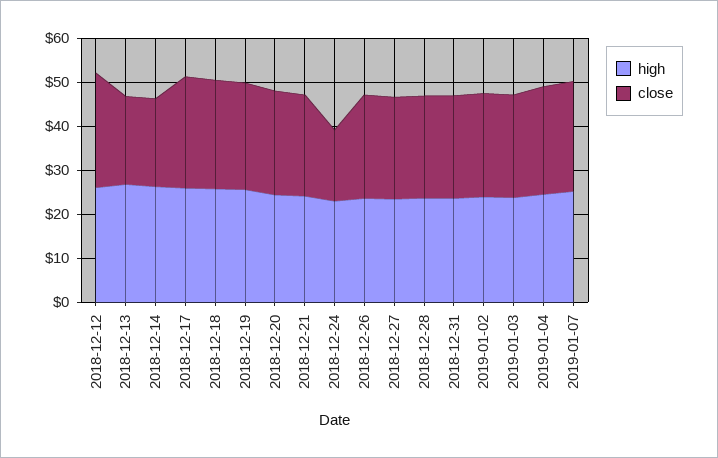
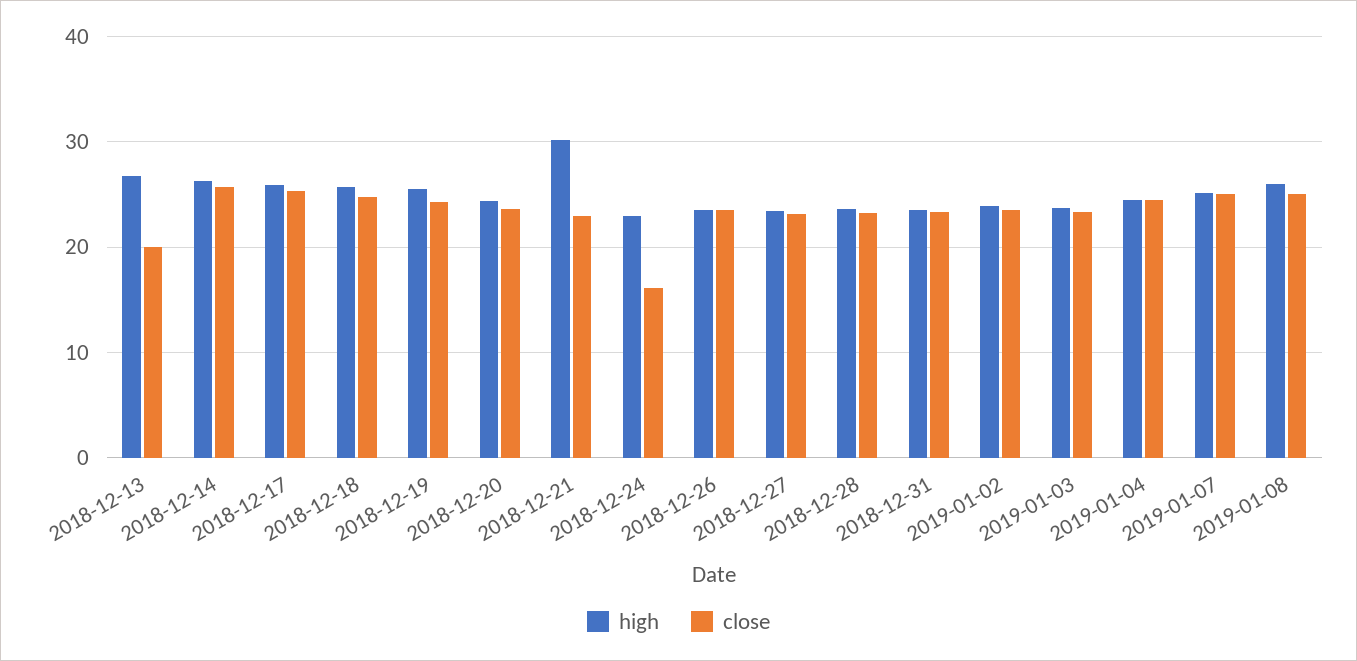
high, 2018-12-12: 26 -> none
close, 2018-12-12: 26 -> none
close, 2018-12-14: 20 -> 26
high, 2018-12-21: 24 -> 30
high, 2019-01-08: none -> 26
close, 2019-01-08: none -> 25

